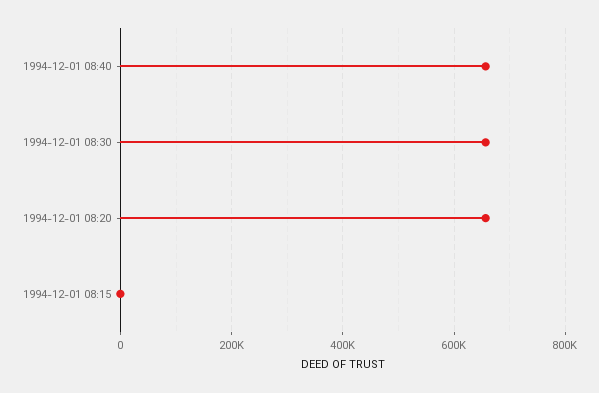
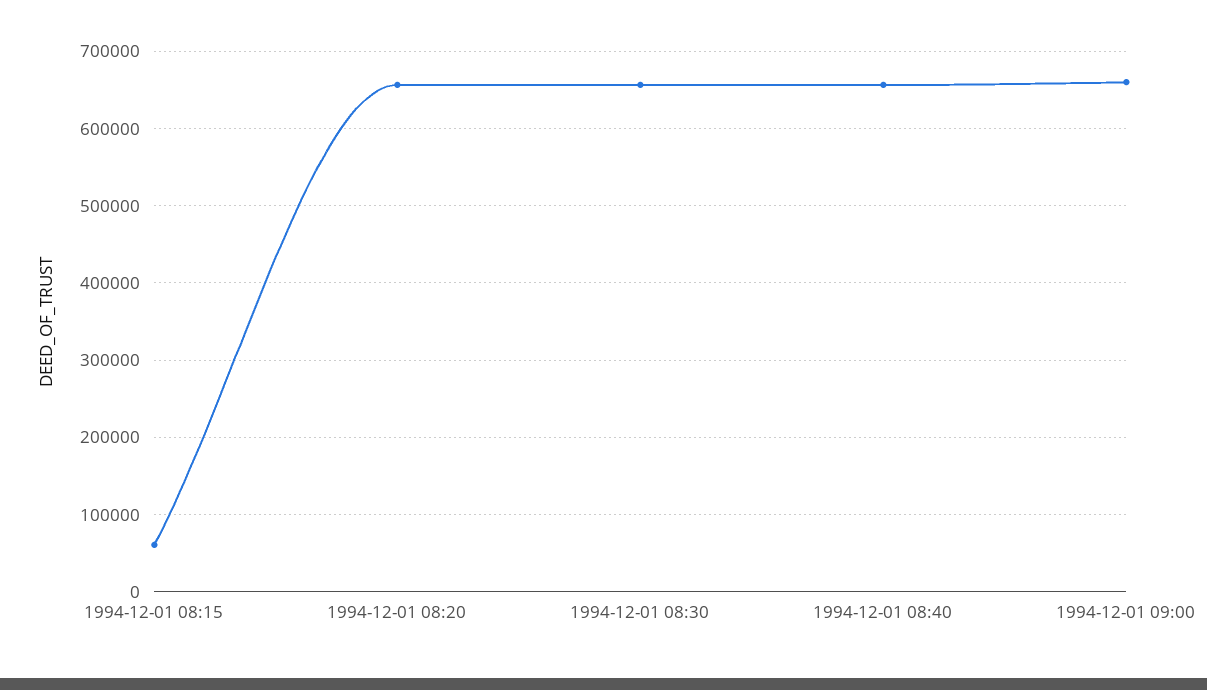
1994-12-01 08:15: 0 -> 60000
1994-12-01 09:00: none -> 660000

